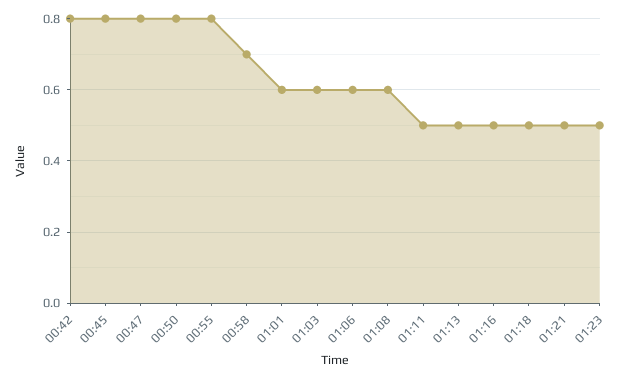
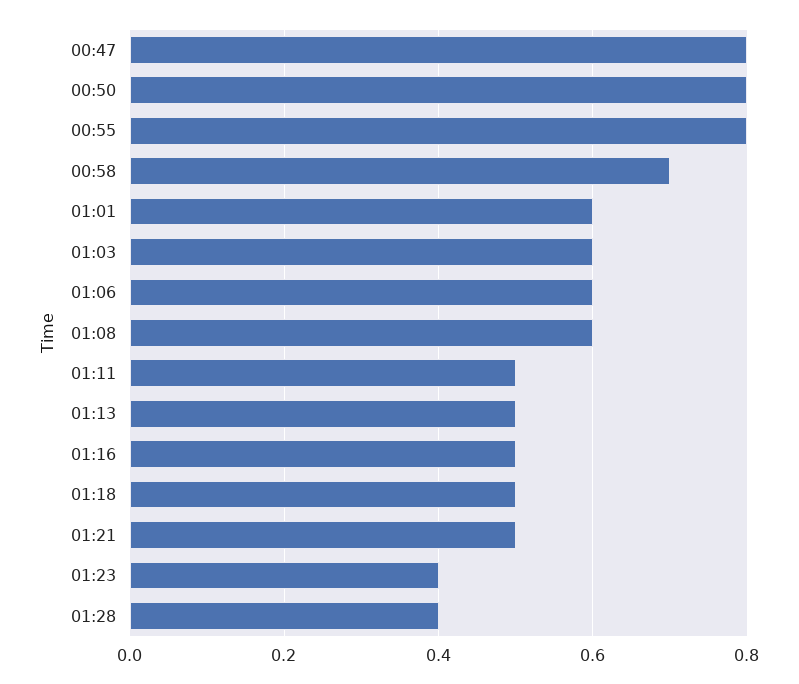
00:42: 0.8 -> none
00:45: 0.8 -> none
01:23: 0.5 -> 0.4
01:28: none -> 0.4

